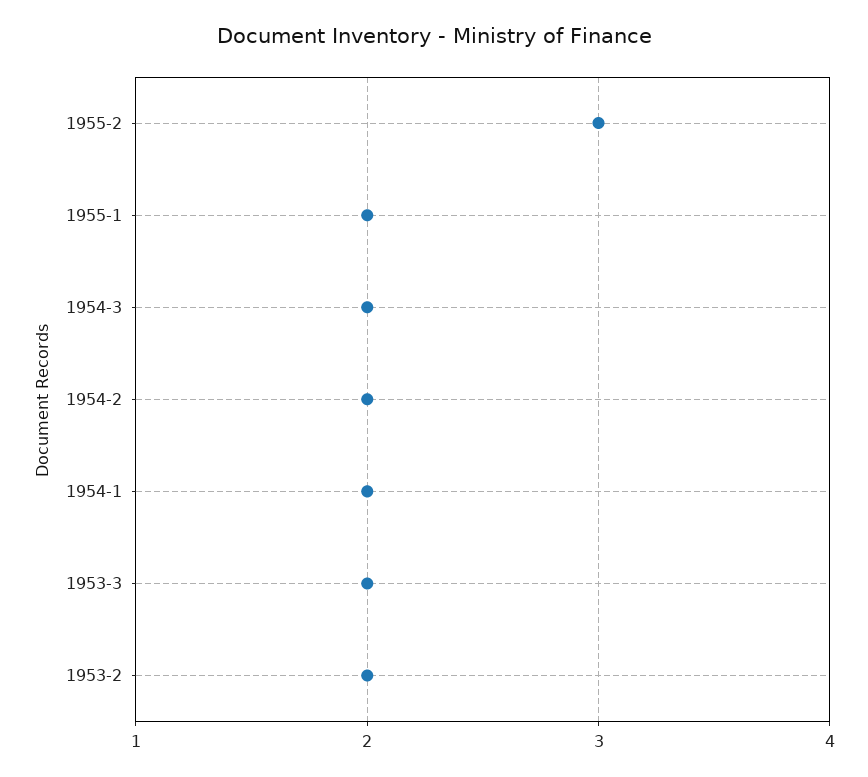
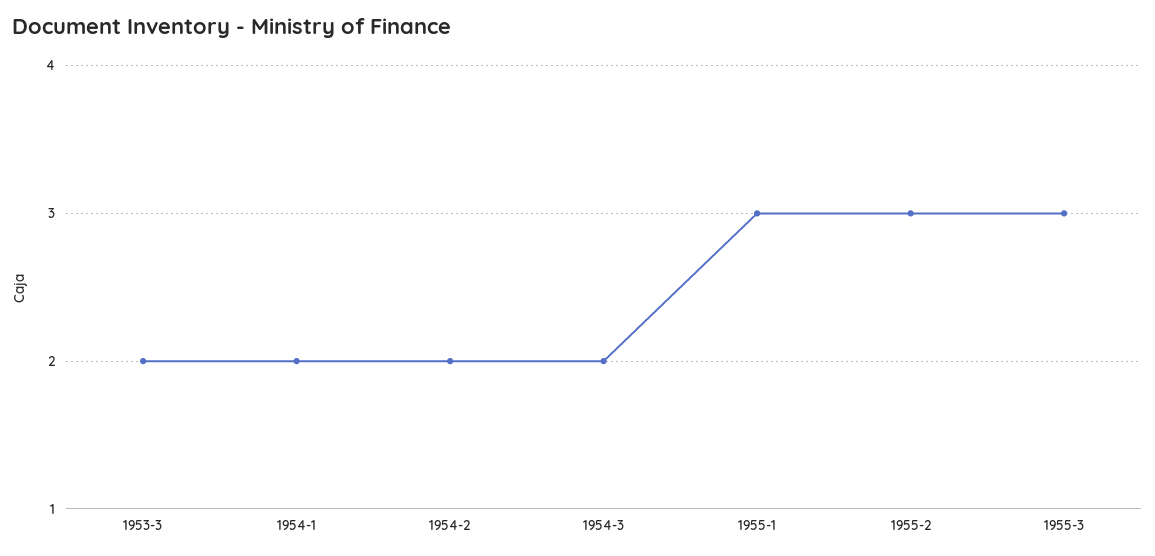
1955-1: 2 -> 3
1953-2: 2 -> none
1955-3: none -> 3

